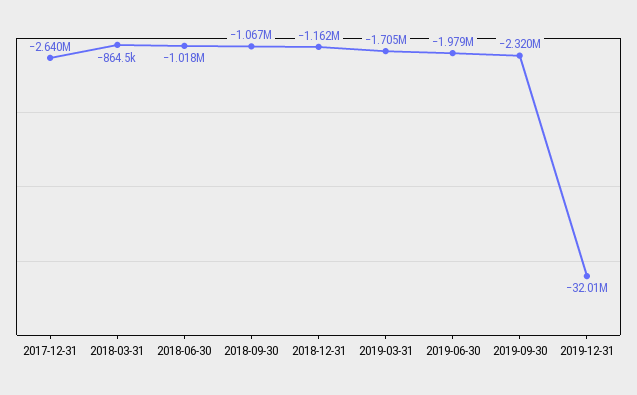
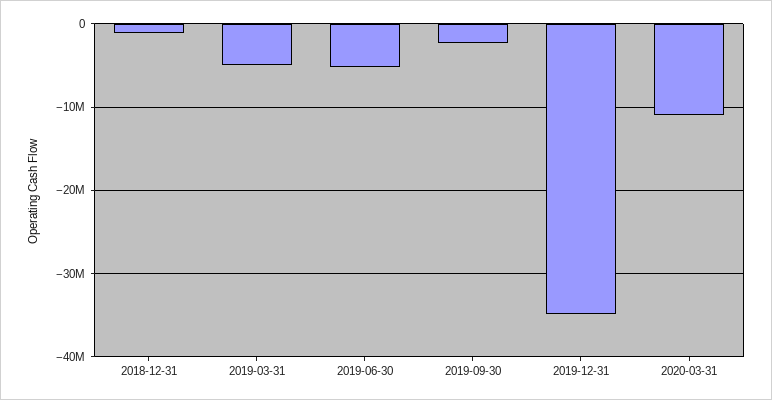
2017-12-31: -2640000 -> none
2018-03-31: -864500 -> none
2018-06-30: -1018000 -> none
2018-09-30: -1067000 -> none
2019-03-31: -1705000 -> -5000000
2019-06-30: -1979000 -> -5000000
2019-12-31: -32010000 -> -35000000
2020-03-31: none -> -11000000

